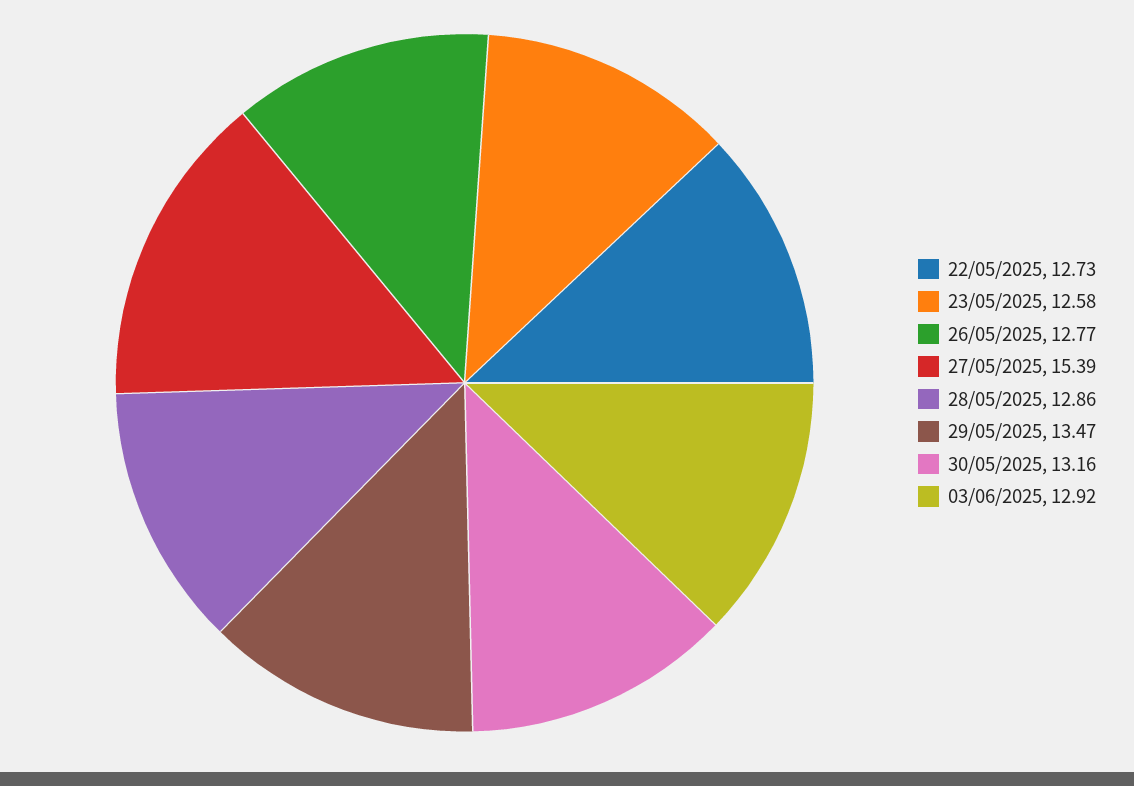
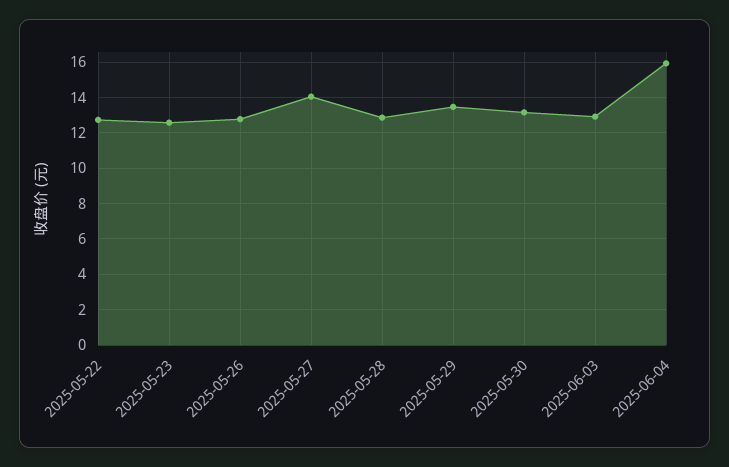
27/05/2025: 15.39 -> 14
2025-06-04: none -> 16

